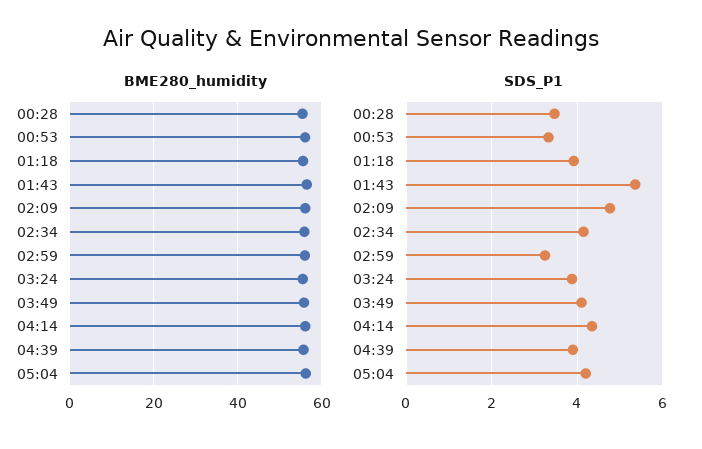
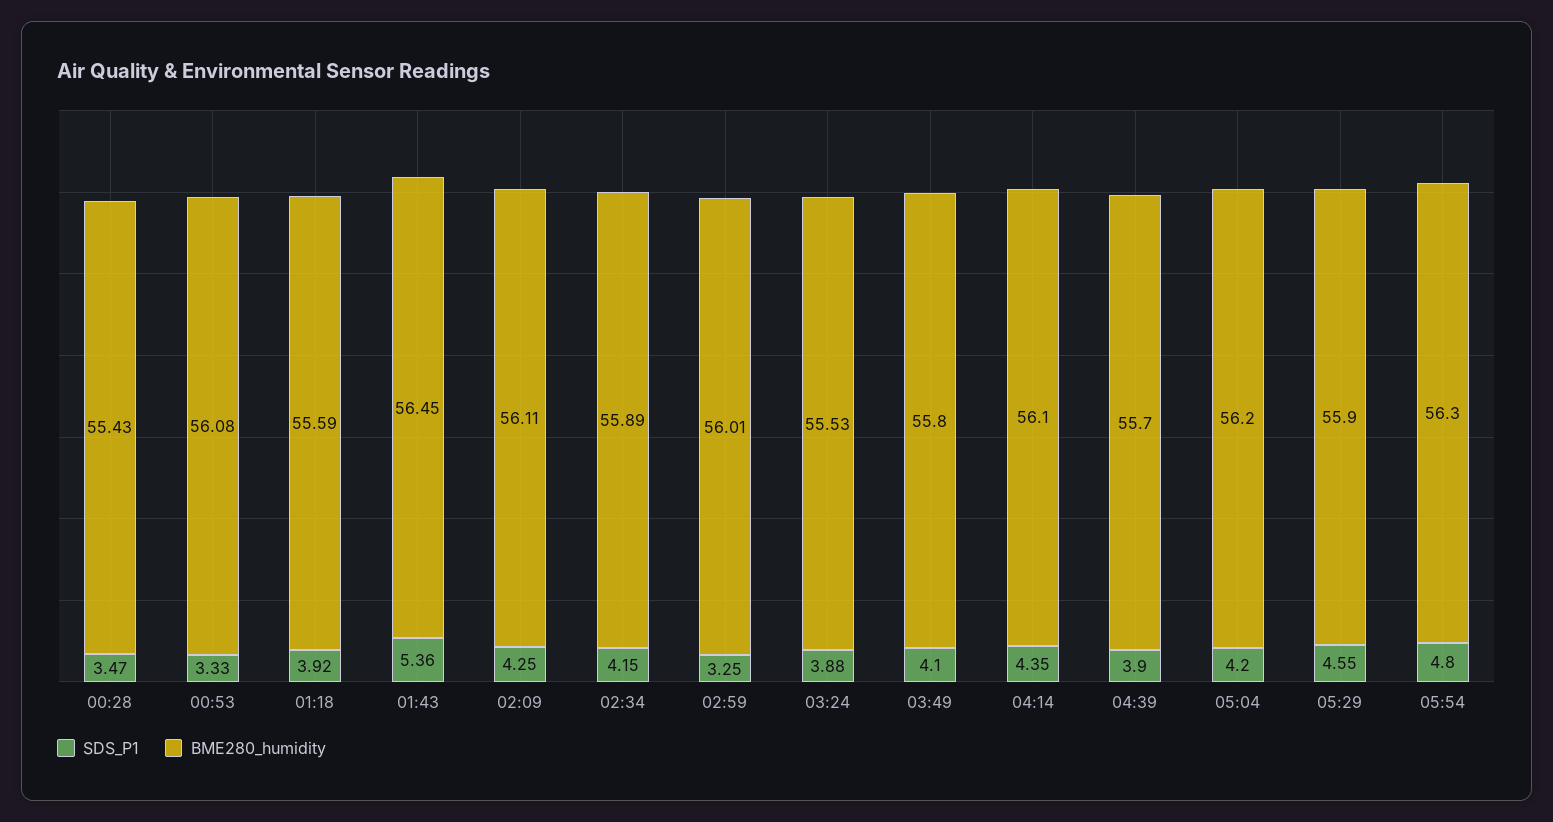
SDS_P1, 02:09: 4.8 -> 4.25
SDS_P1, 05:29: none -> 4.55
BME280_humidity, 05:29: none -> 55.9
SDS_P1, 05:54: none -> 4.8
BME280_humidity, 05:54: none -> 56.3

